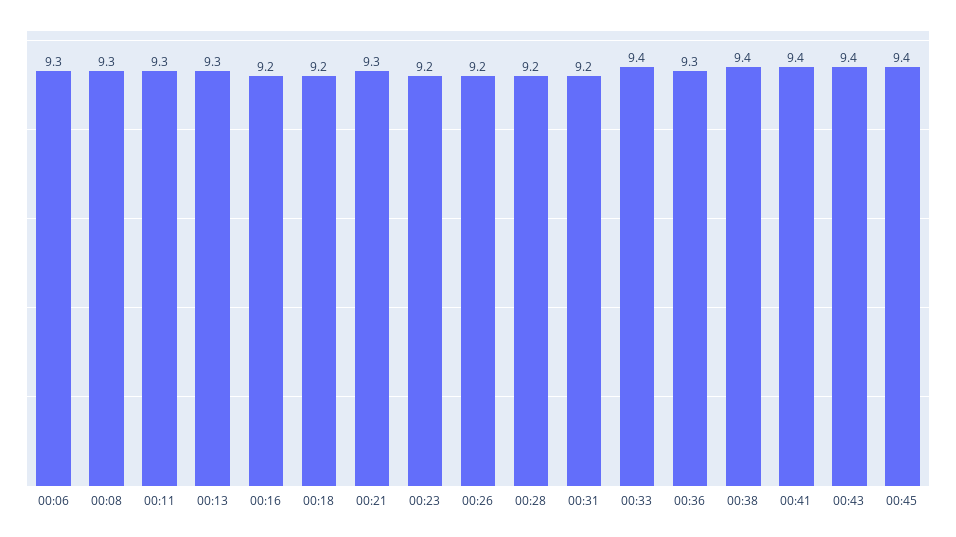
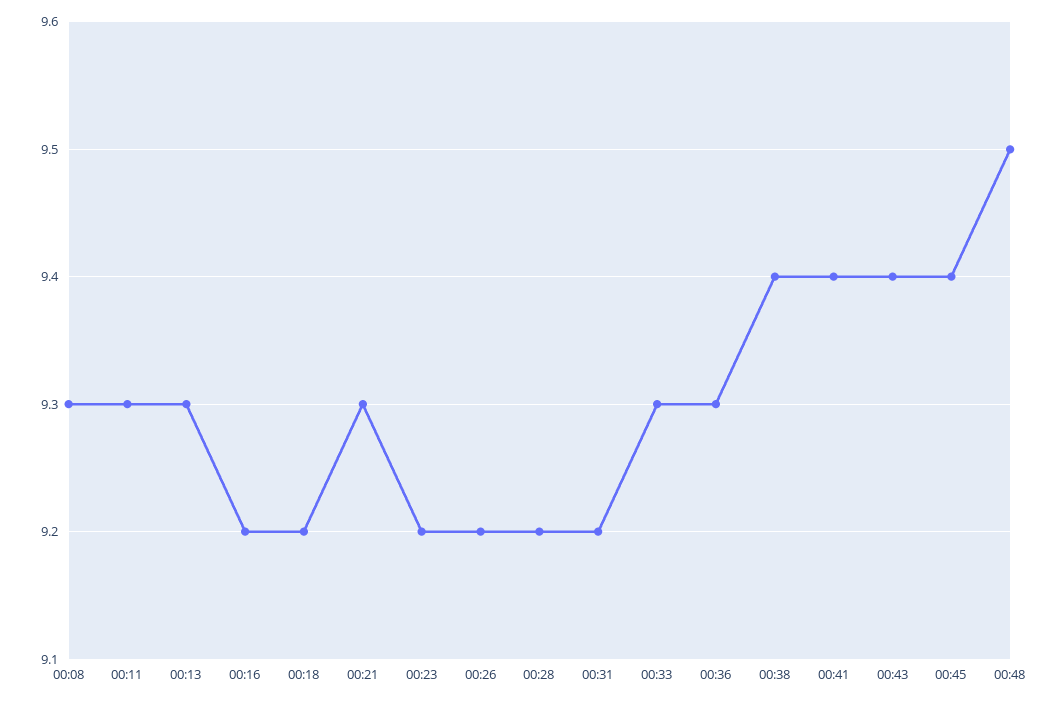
00:06: 9.3 -> none
00:33: 9.4 -> 9.3
00:48: none -> 9.5

